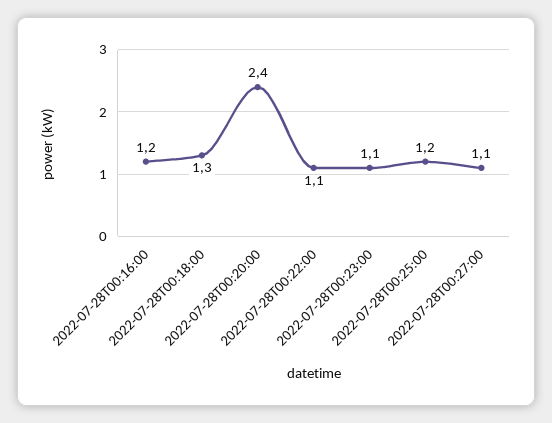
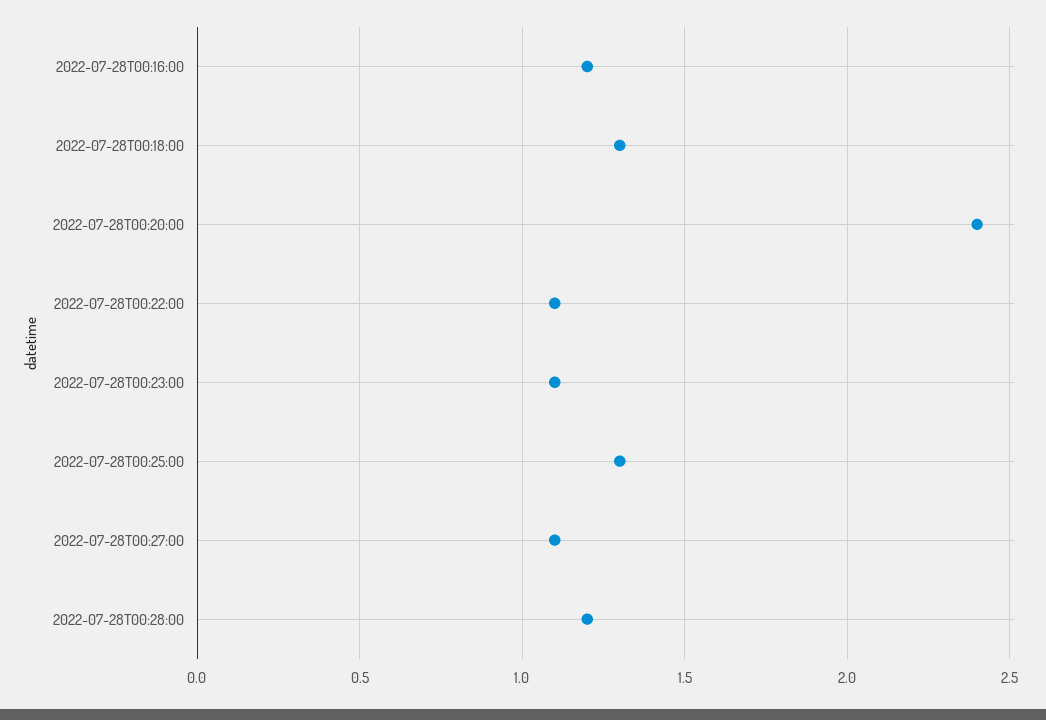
2022-07-28T00:25:00: 1.2 -> 1.3
2022-07-28T00:28:00: none -> 1.2

